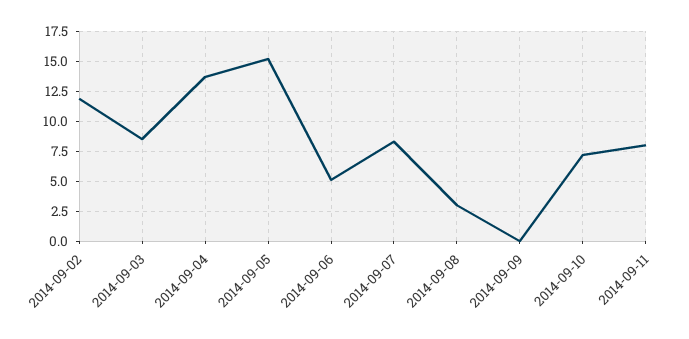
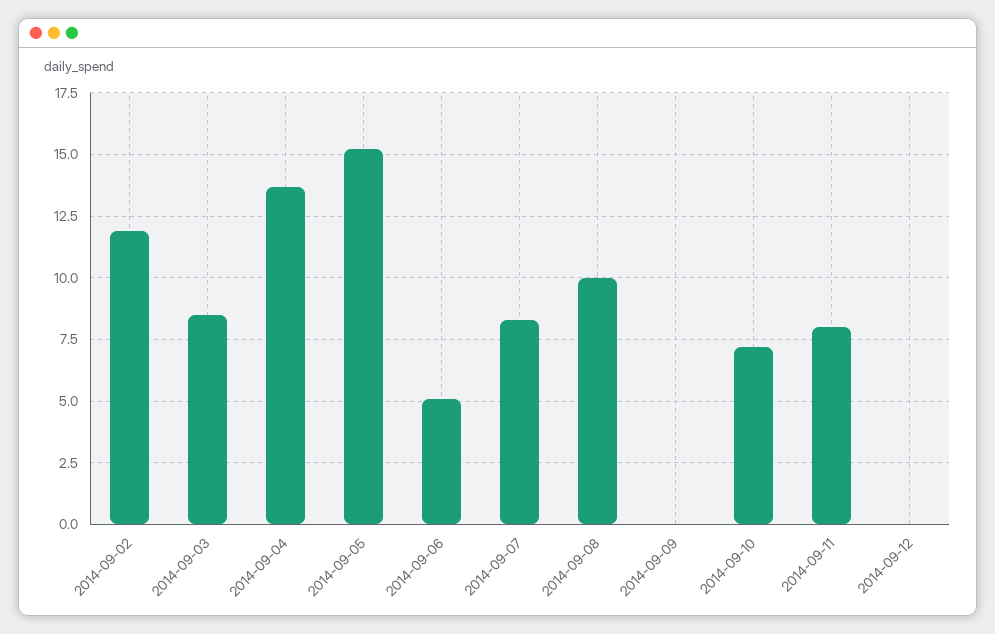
2014-09-08: 2.5 -> 10
2014-09-12: none -> 0

